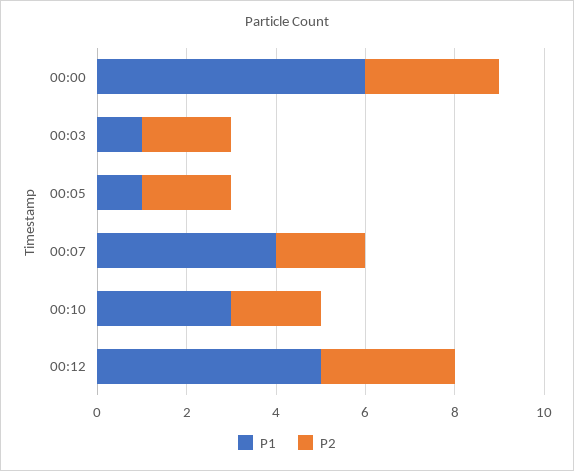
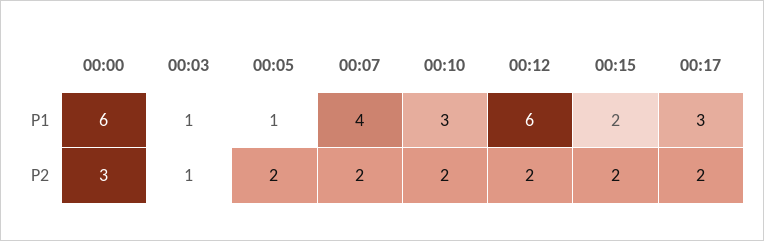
P2, 00:03: 2 -> 1
P1, 00:12: 5 -> 6
P2, 00:12: 3 -> 2
P1, 00:15: none -> 2
P1, 00:17: none -> 3
P2, 00:15: none -> 2
P2, 00:17: none -> 2

